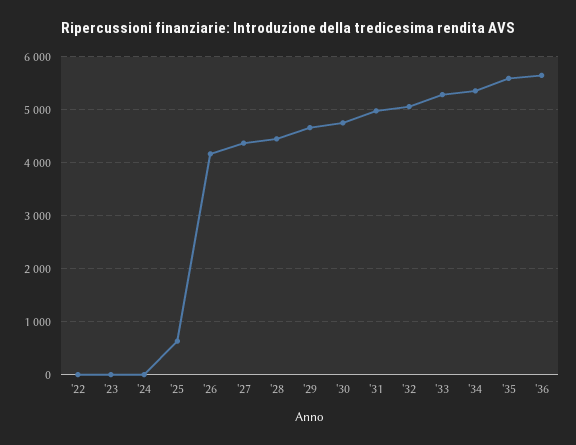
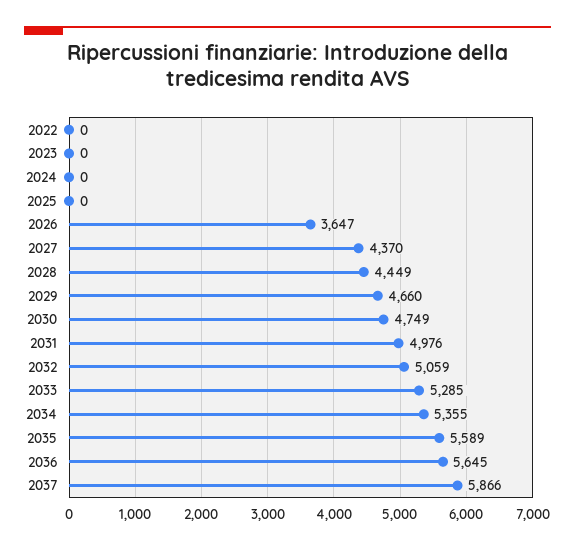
'25: 600 -> 0
'26: 4200 -> 3647
2037: none -> 5866

